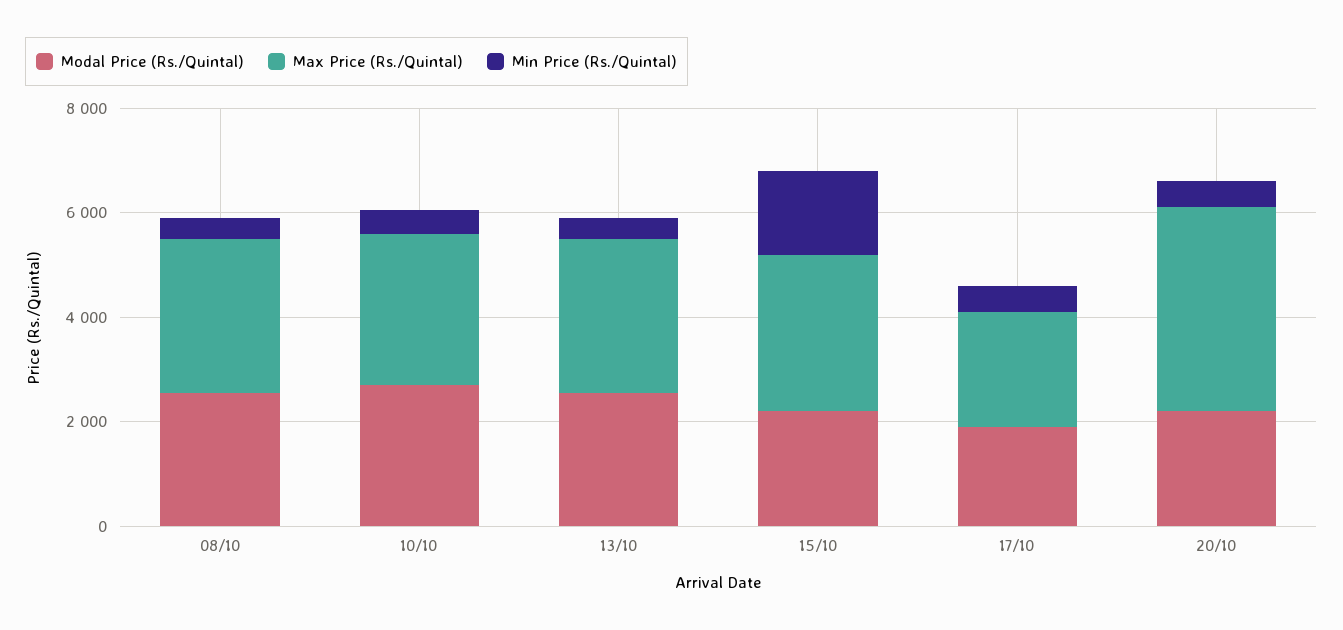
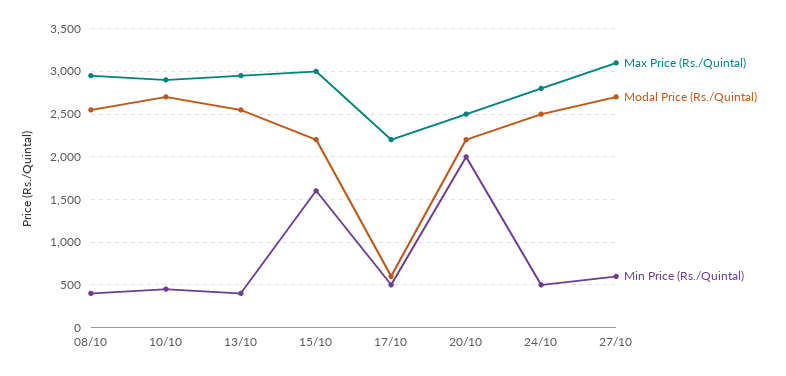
Modal Price (Rs./Quintal), 17/10: 2000 -> 600
Max Price (Rs./Quintal), 20/10: 4000 -> 2500
Min Price (Rs./Quintal), 20/10: 500 -> 2000
Max Price (Rs./Quintal), 24/10: none -> 2800
Modal Price (Rs./Quintal), 24/10: none -> 2500
Min Price (Rs./Quintal), 24/10: none -> 500
Max Price (Rs./Quintal), 27/10: none -> 3100
Modal Price (Rs./Quintal), 27/10: none -> 2700
Min Price (Rs./Quintal), 27/10: none -> 600

